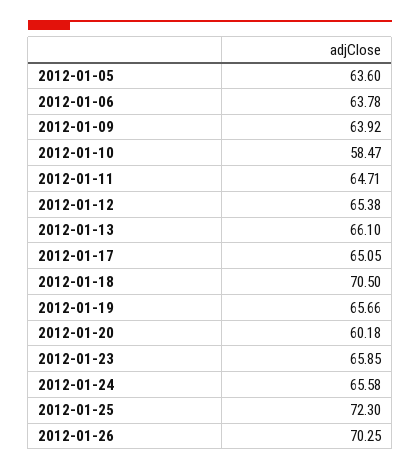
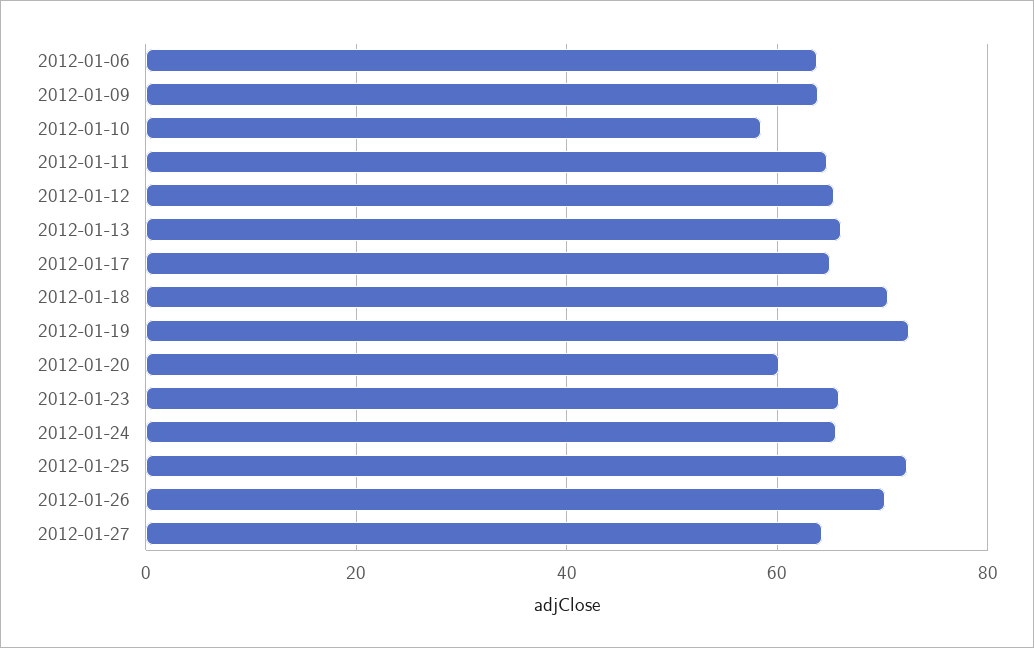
2012-01-05: 63.6 -> none
2012-01-19: 65.66 -> 72
2012-01-27: none -> 64

